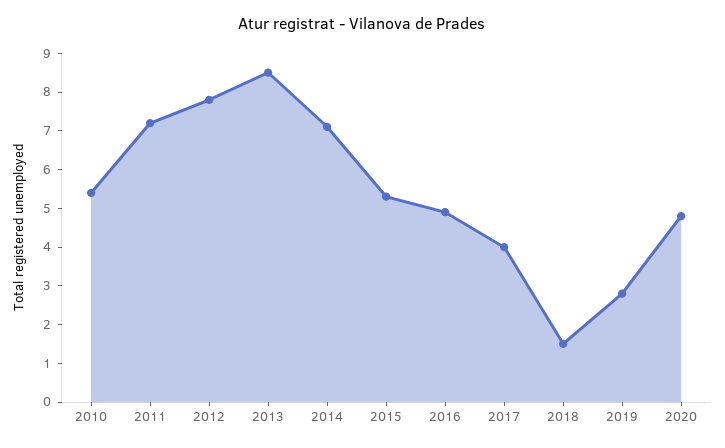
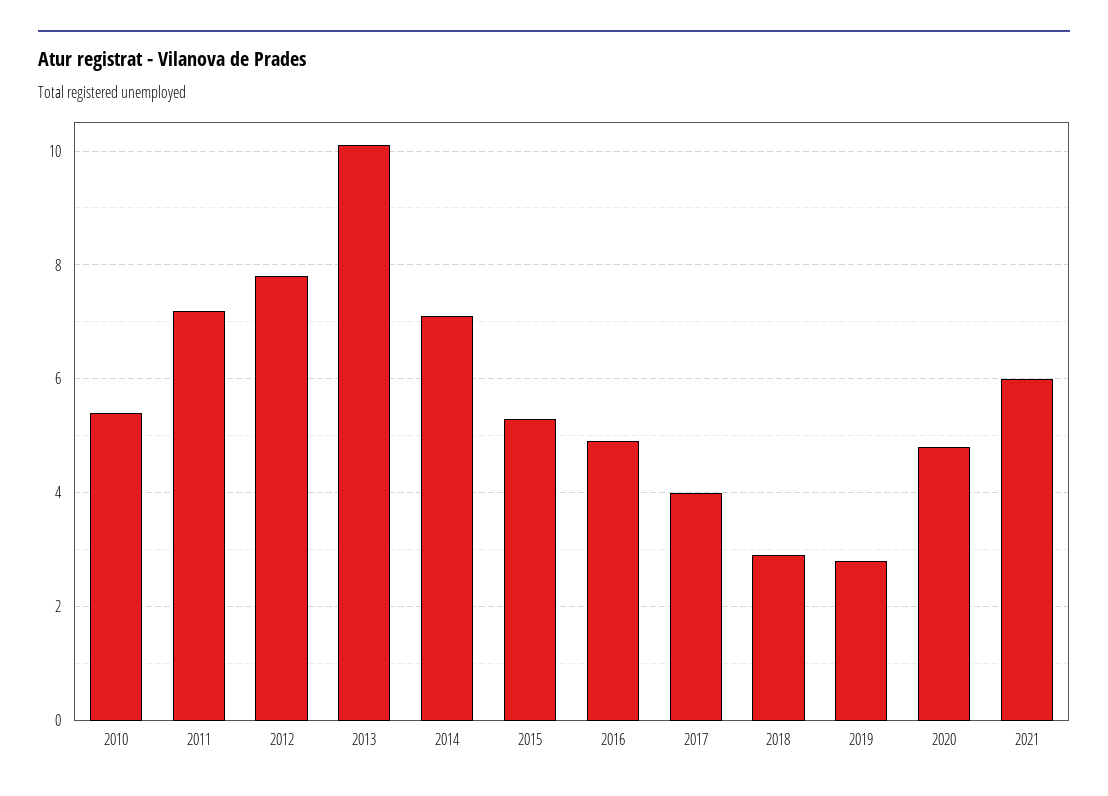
2013: 8.5 -> 10
2018: 1.5 -> 3
2021: none -> 6

